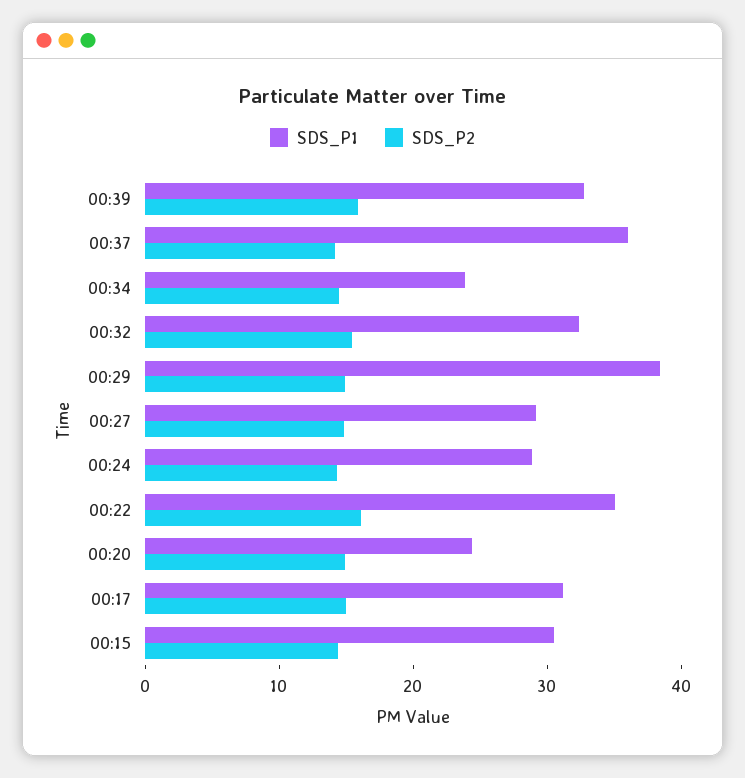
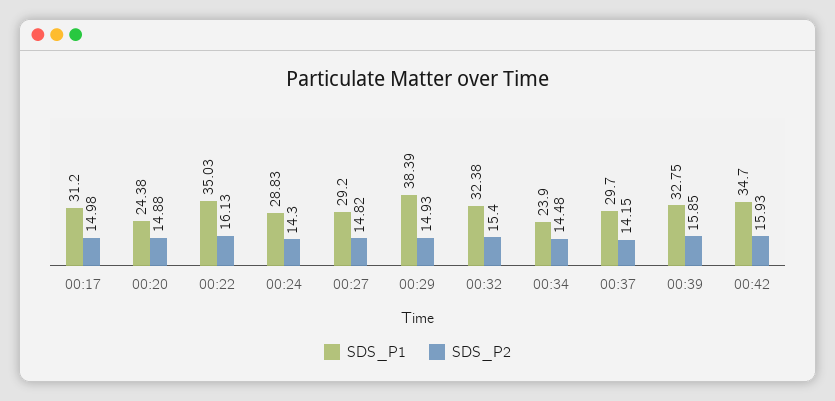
SDS_P1, 00:37: 36 -> 29.7
SDS_P1, 00:15: 30 -> none
SDS_P2, 00:15: 14 -> none
SDS_P1, 00:42: none -> 34.7
SDS_P2, 00:42: none -> 15.93

